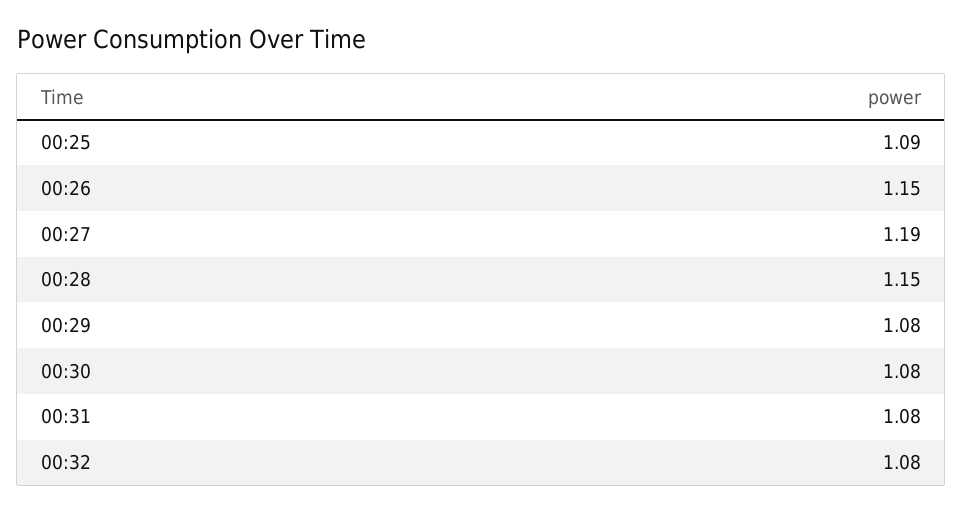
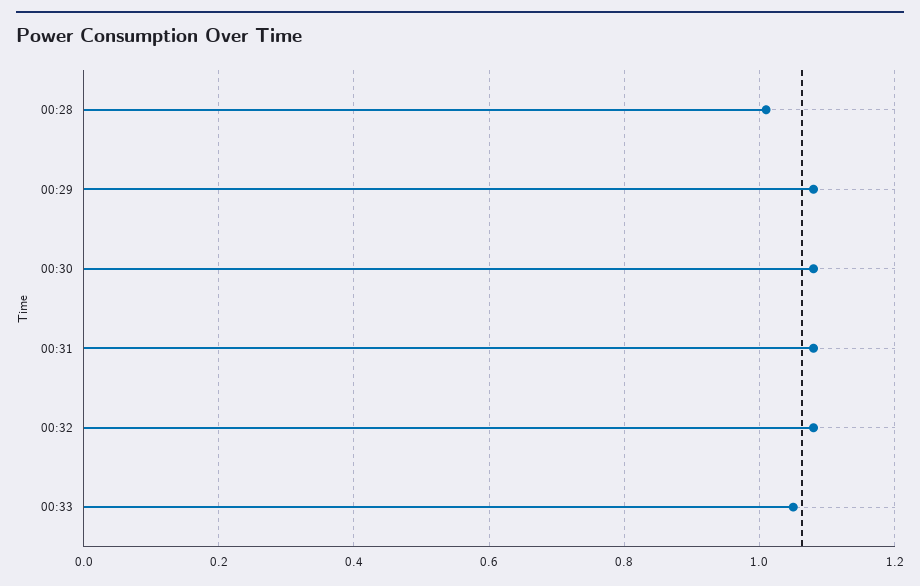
00:25: 1.09 -> none
00:26: 1.15 -> none
00:27: 1.19 -> none
00:28: 1.15 -> 1
00:33: none -> 1.05

